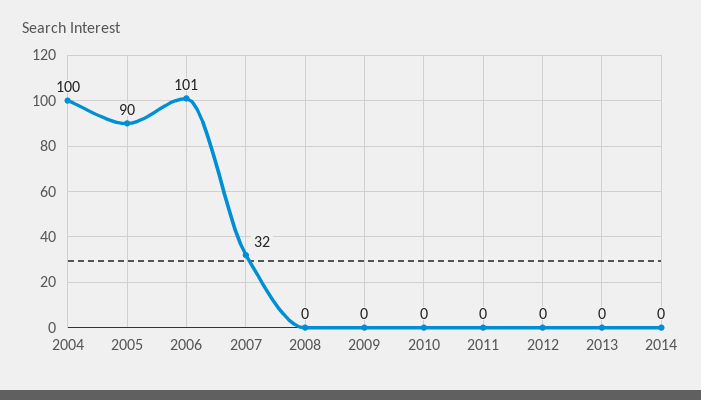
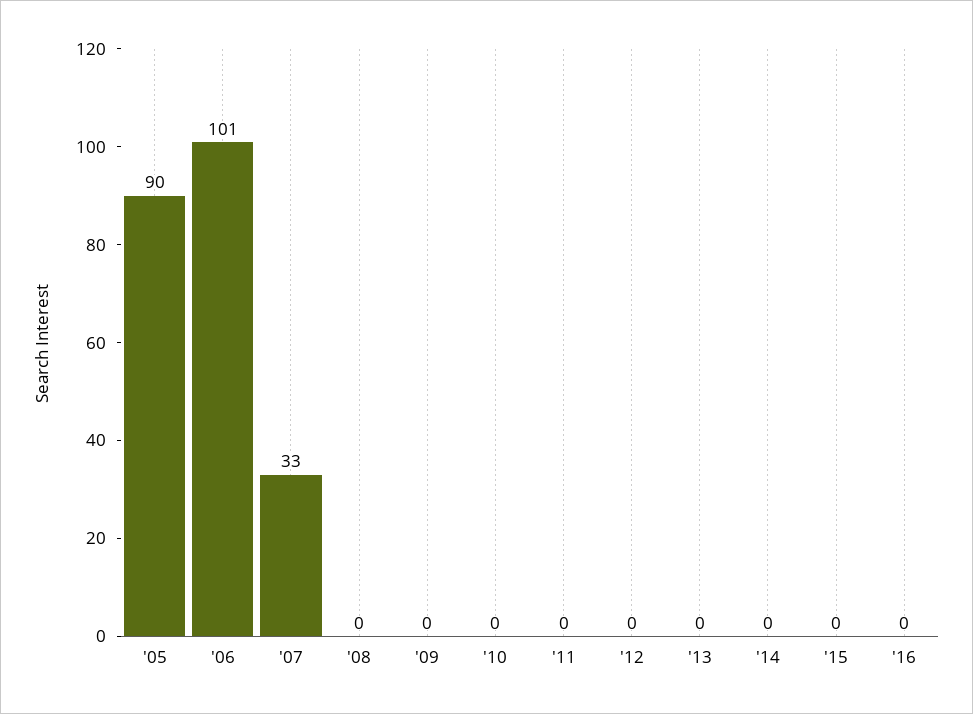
2004: 100 -> none
2007: 32 -> 33
'15: none -> 0
'16: none -> 0

